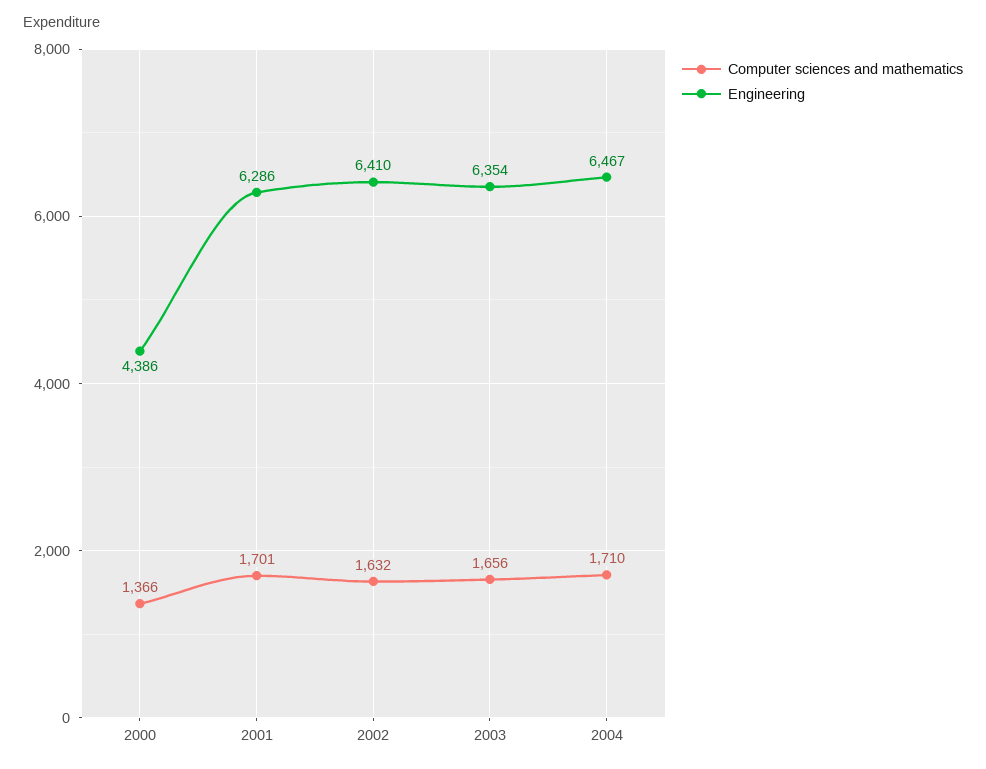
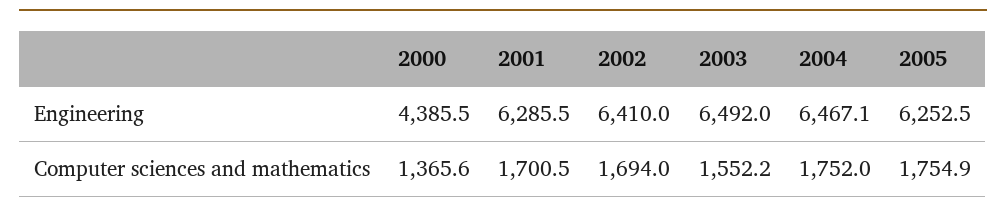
Computer sciences and mathematics, 2002: 1632 -> 1694
Computer sciences and mathematics, 2003: 1656 -> 1552.2
Engineering, 2003: 6354 -> 6492
Computer sciences and mathematics, 2004: 1710 -> 1752
Engineering, 2005: none -> 6252.5
Computer sciences and mathematics, 2005: none -> 1754.9

